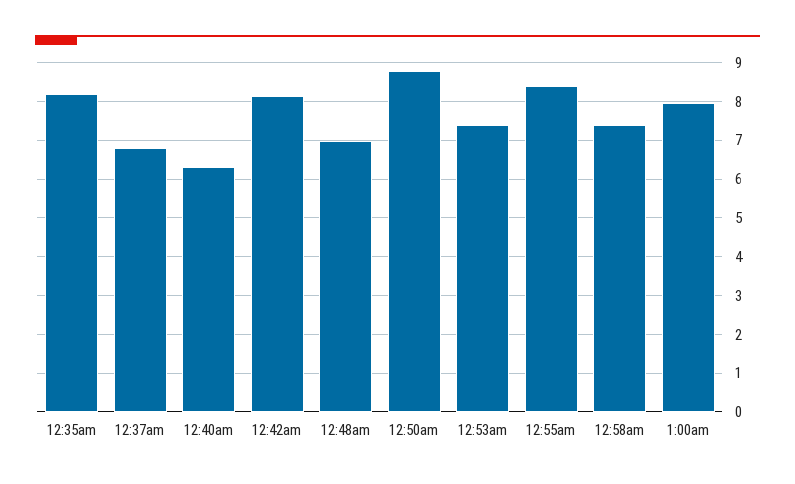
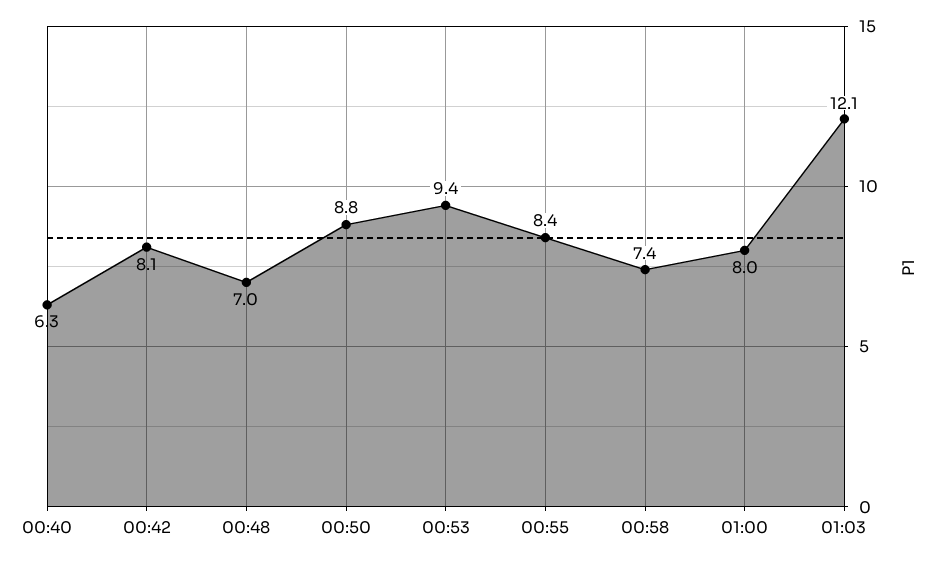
12:35am: 8.2 -> none
12:37am: 6.8 -> none
12:53am: 7.4 -> 9.4
01:03: none -> 12.1

